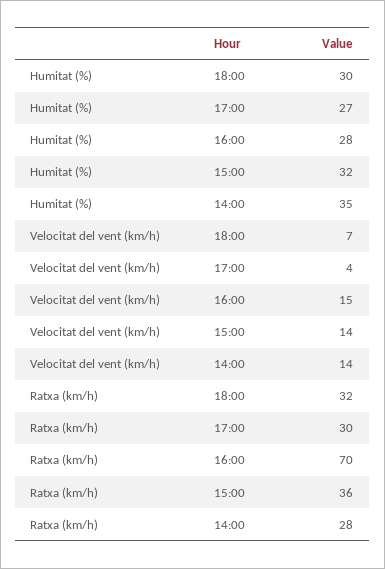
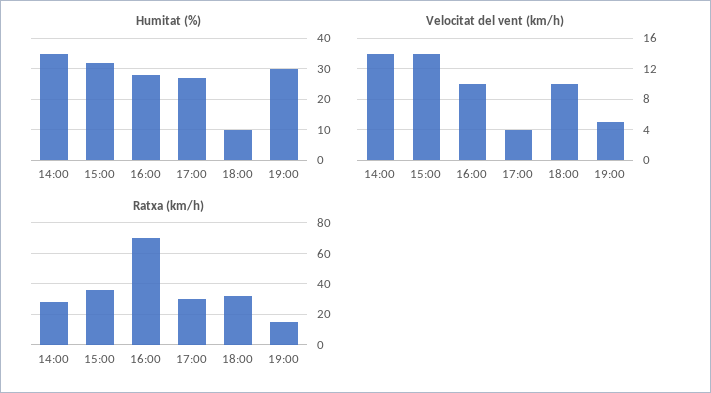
Humitat (%), 18:00: 30 -> 10
Velocitat del vent (km/h), 18:00: 7 -> 10
Velocitat del vent (km/h), 16:00: 15 -> 10
Humitat (%), 19:00: none -> 30
Velocitat del vent (km/h), 19:00: none -> 5
Ratxa (km/h), 19:00: none -> 15

